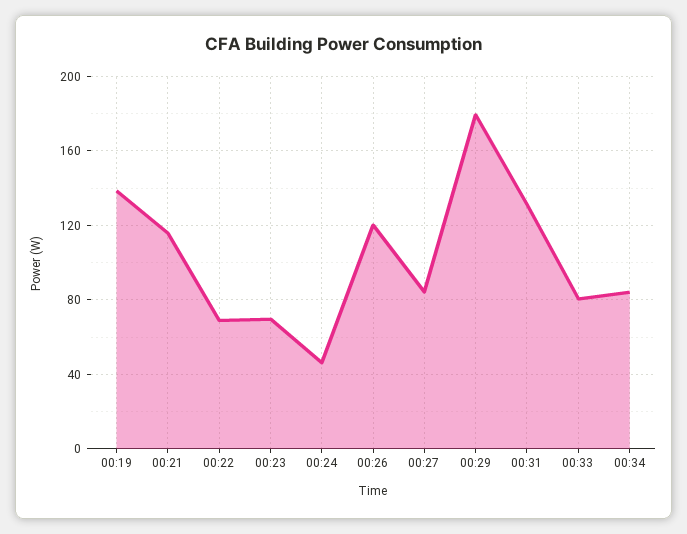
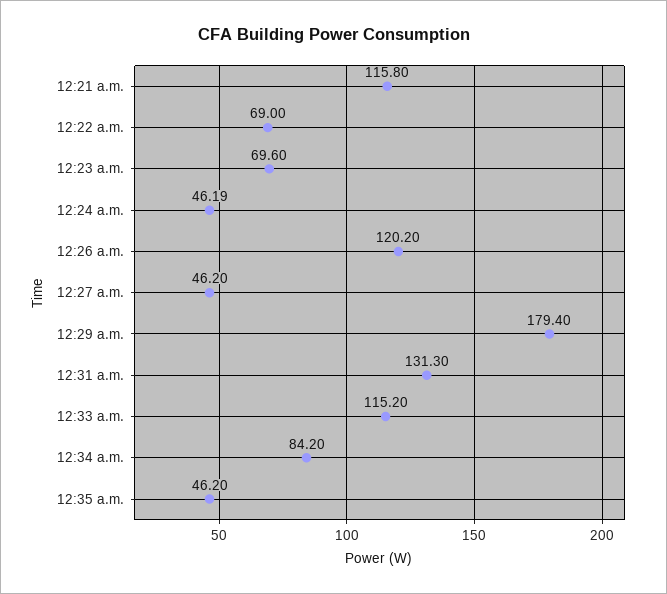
00:19: 140 -> none
00:27: 85 -> 46.2
00:33: 80 -> 115.2
12:35 a.m.: none -> 46.2

